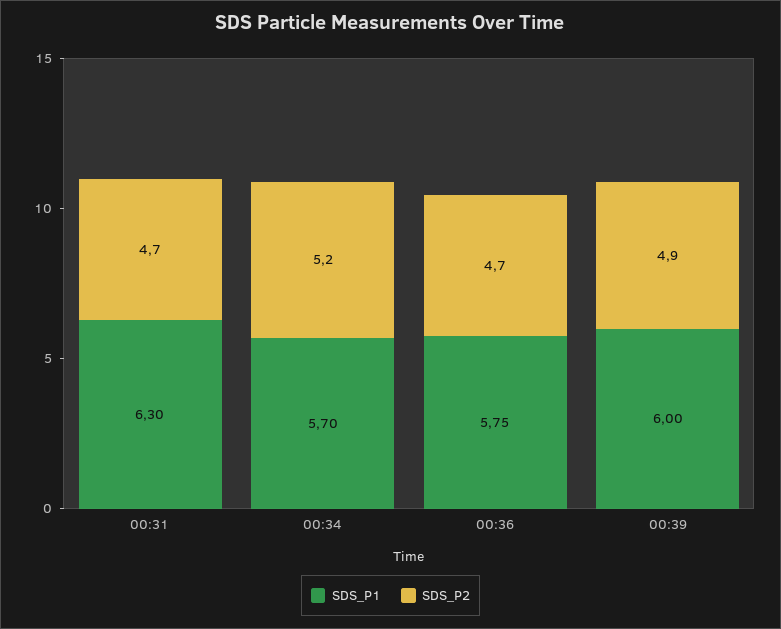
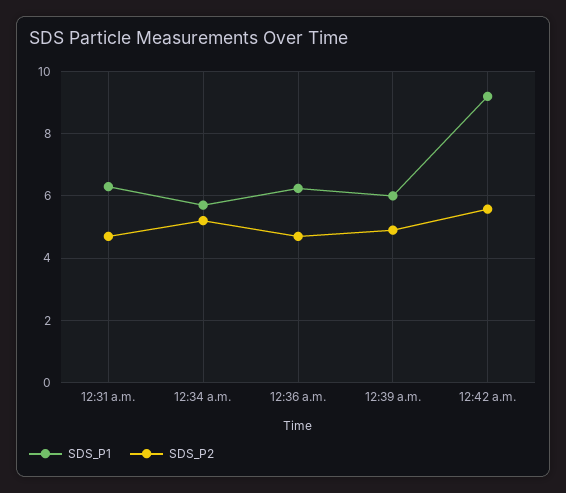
SDS_P1, 00:36: 5.75 -> 6.2
SDS_P1, 12:42 a.m.: none -> 9.2
SDS_P2, 12:42 a.m.: none -> 5.6

